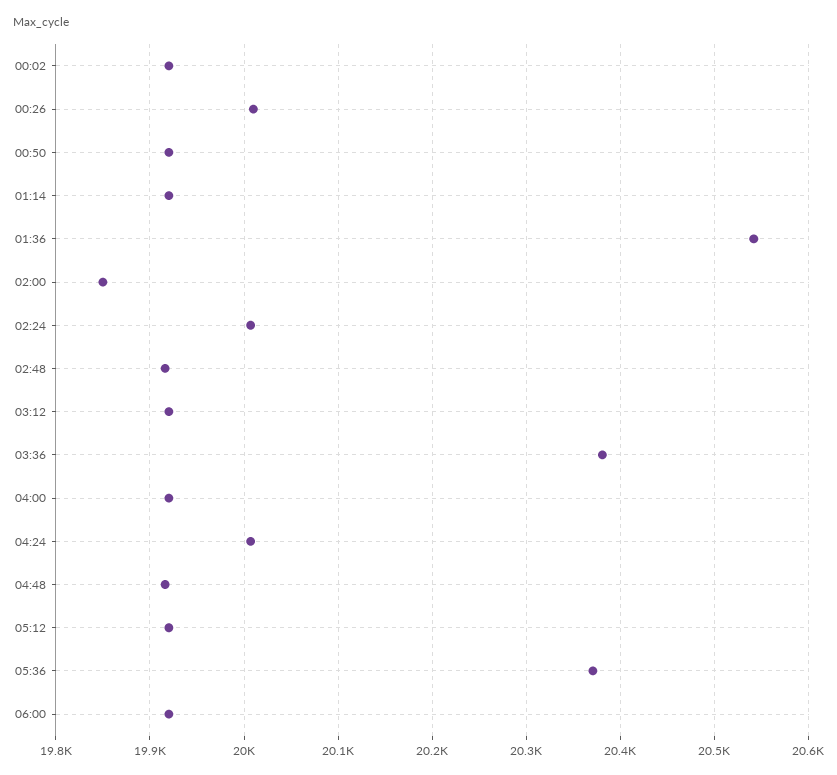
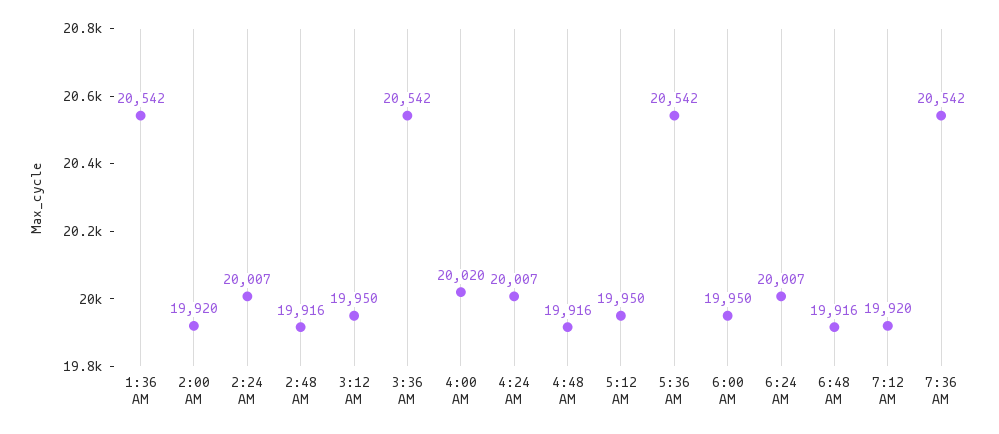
00:02: 19920 -> none
00:26: 20010 -> none
00:50: 19920 -> none
01:14: 19920 -> none
02:00: 19850 -> 19920
03:12: 19920 -> 19950
03:36: 20380 -> 20542
04:00: 19920 -> 20020
05:12: 19920 -> 19950
05:36: 20370 -> 20542
06:00: 19920 -> 19950
6:24 AM: none -> 20007
6:48 AM: none -> 19916
7:12 AM: none -> 19920
7:36 AM: none -> 20542

